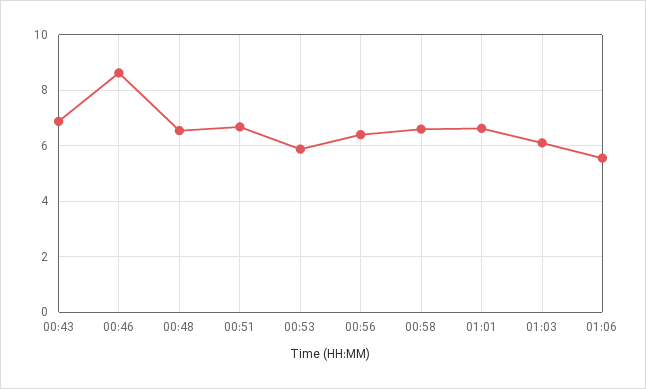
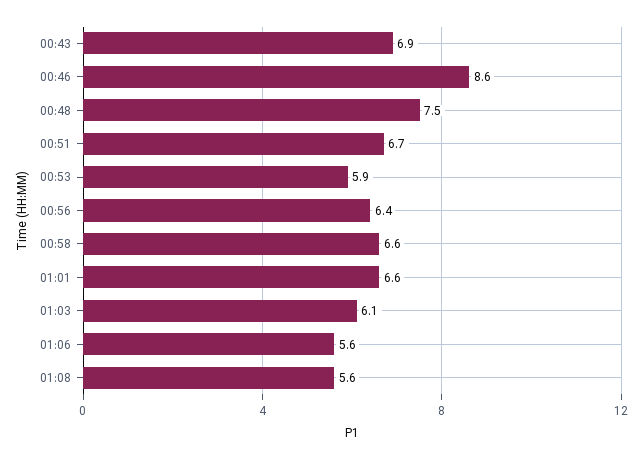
00:48: 6.5 -> 7.5
01:08: none -> 5.6

